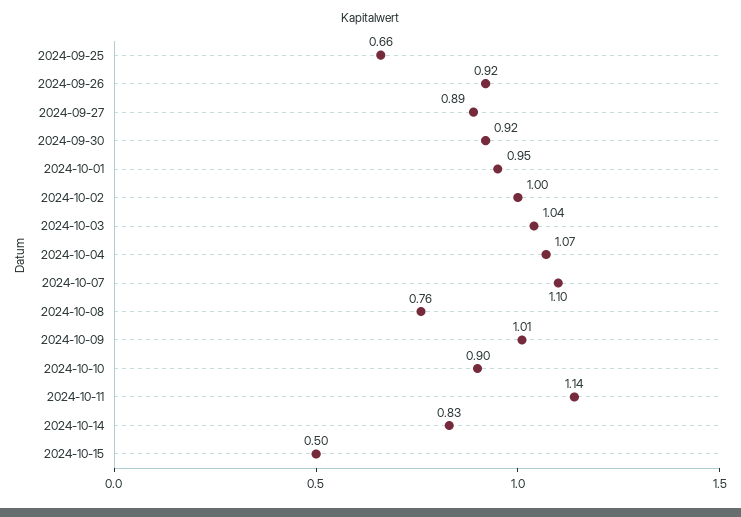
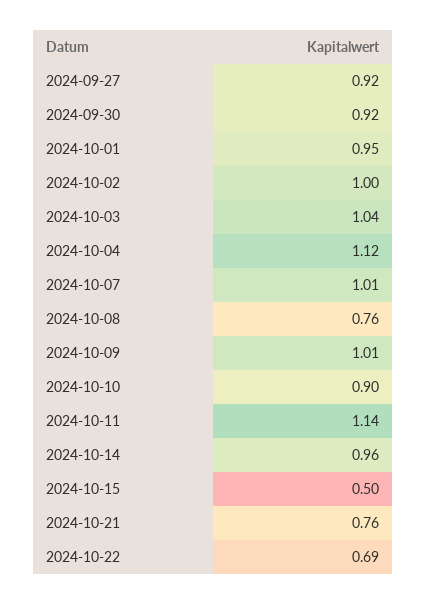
2024-09-25: 0.66 -> none
2024-09-26: 0.92 -> none
2024-09-27: 0.89 -> 0.92
2024-10-04: 1.07 -> 1.12
2024-10-07: 1.1 -> 1.01
2024-10-14: 0.83 -> 0.96
2024-10-21: none -> 0.76
2024-10-22: none -> 0.69

